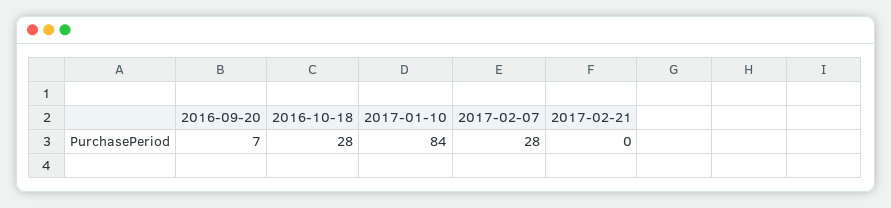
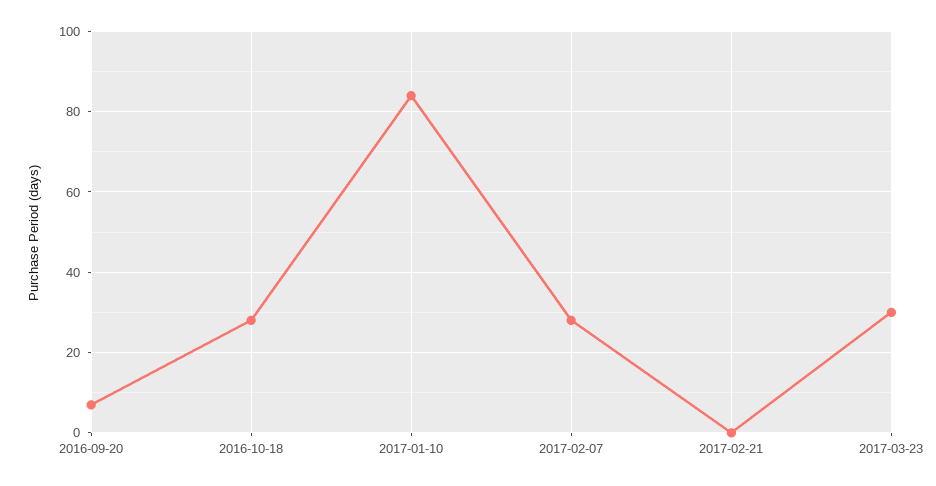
2017-03-23: none -> 30

